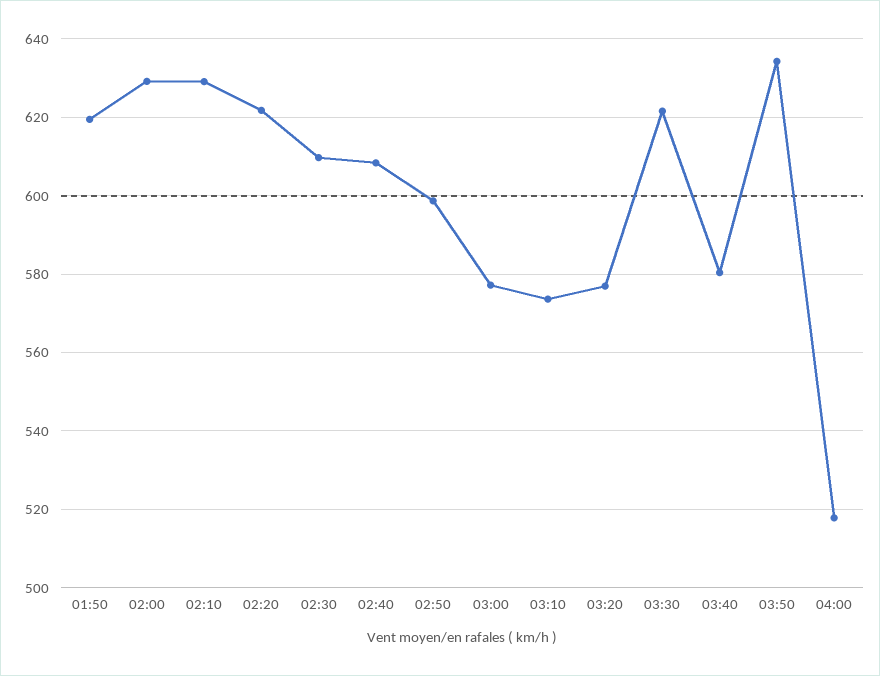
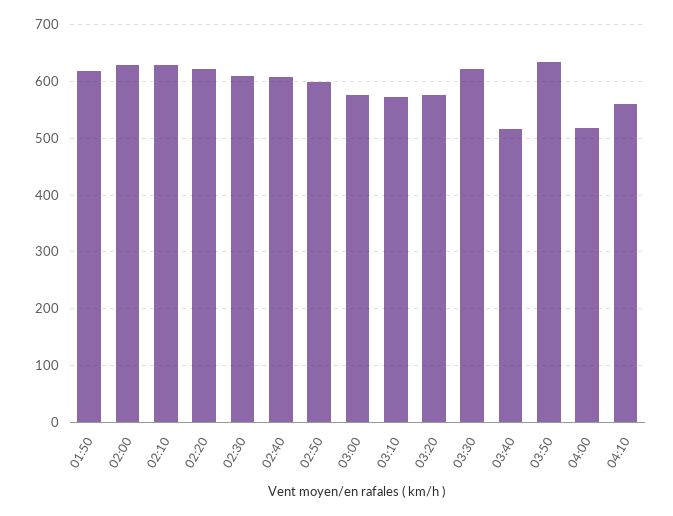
03:40: 580 -> 520
04:10: none -> 560

